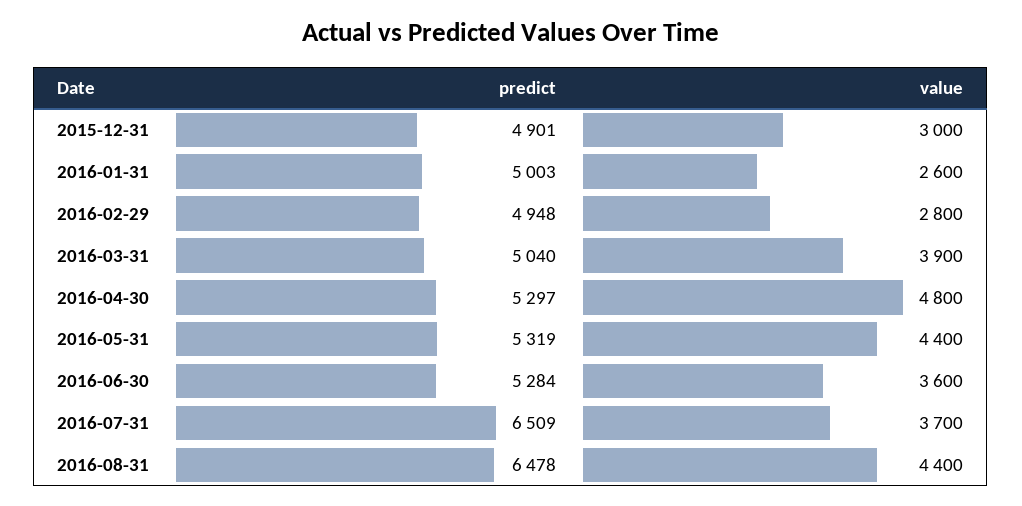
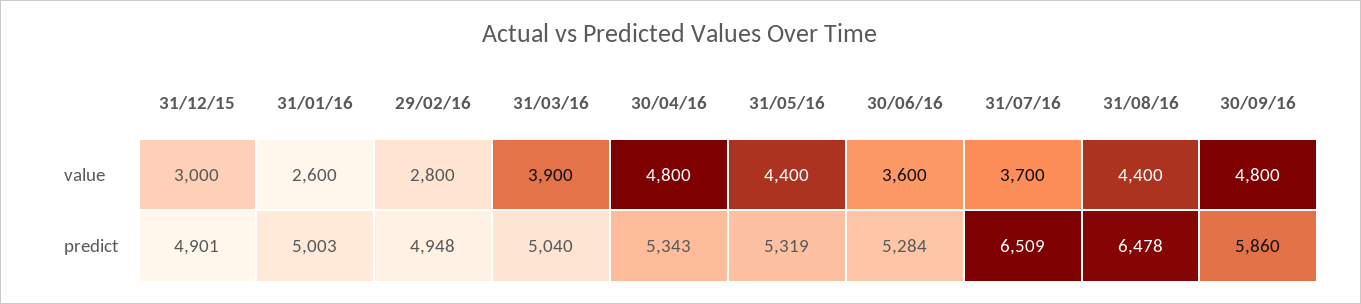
predict, 2016-04-30: 5297 -> 5343
value, 30/09/16: none -> 4800
predict, 30/09/16: none -> 5860

